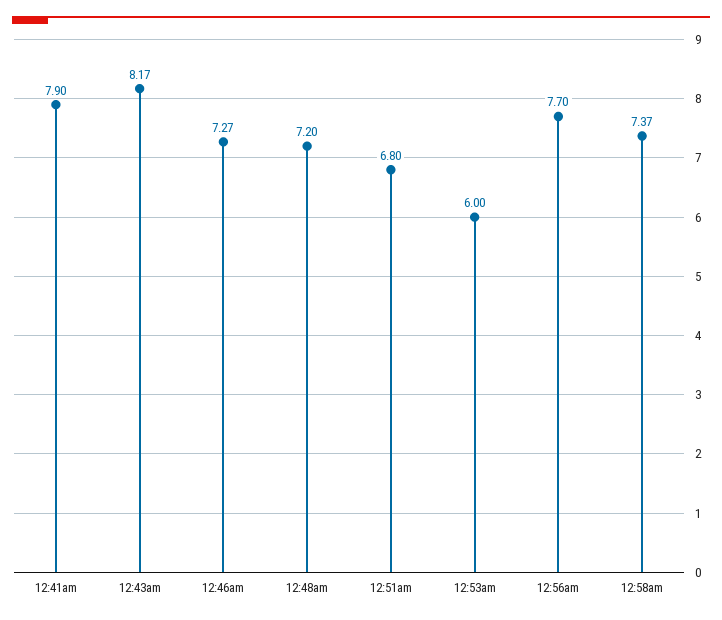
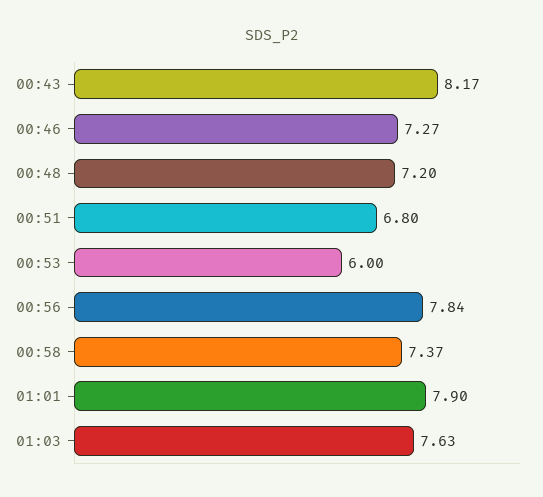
12:41am: 7.9 -> none
12:56am: 7.7 -> 7.84
01:01: none -> 7.9
01:03: none -> 7.63

